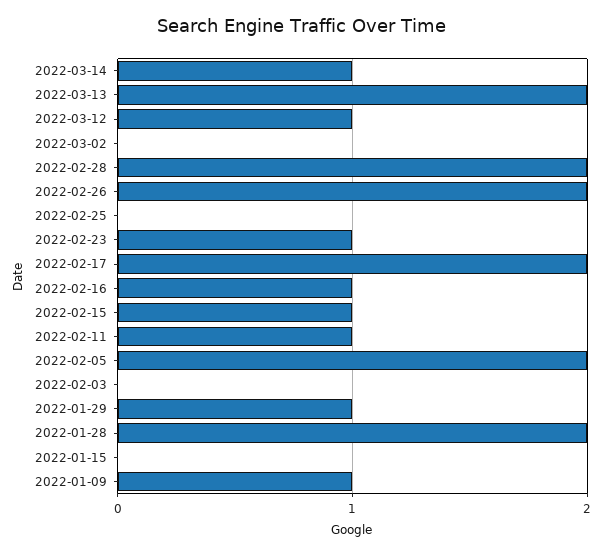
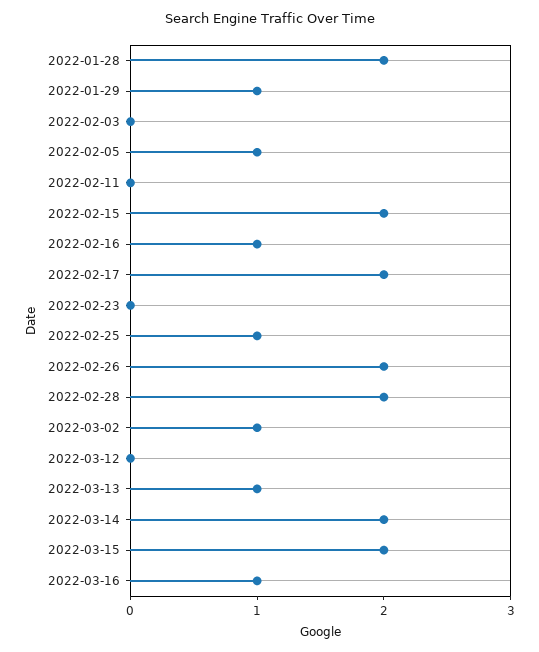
2022-03-14: 1 -> 2
2022-03-13: 2 -> 1
2022-03-12: 1 -> 0
2022-03-02: 0 -> 1
2022-02-25: 0 -> 1
2022-02-23: 1 -> 0
2022-02-15: 1 -> 2
2022-02-11: 1 -> 0
2022-02-05: 2 -> 1
2022-01-15: 0 -> none
2022-01-09: 1 -> none
2022-03-15: none -> 2
2022-03-16: none -> 1

